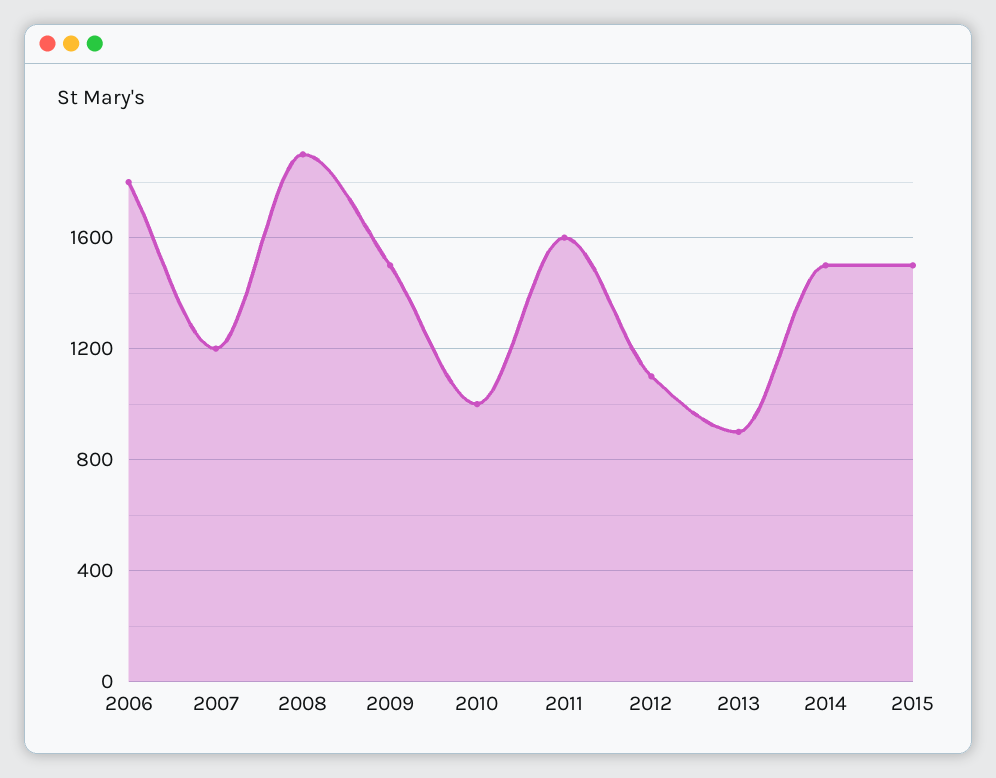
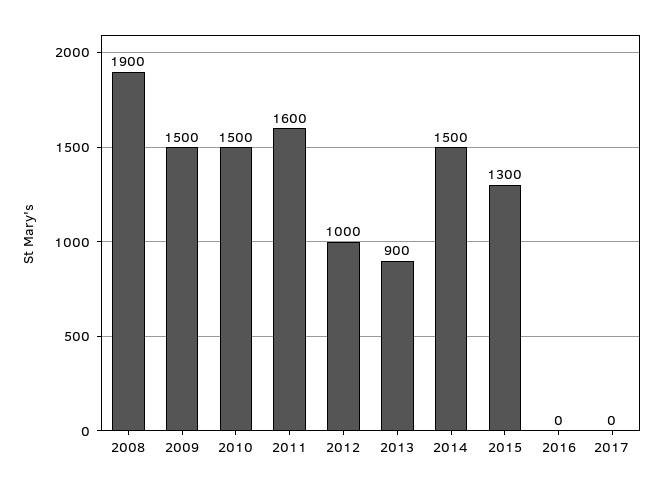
2006: 1800 -> none
2007: 1200 -> none
2010: 1000 -> 1500
2012: 1100 -> 1000
2015: 1500 -> 1300
2016: none -> 0
2017: none -> 0

